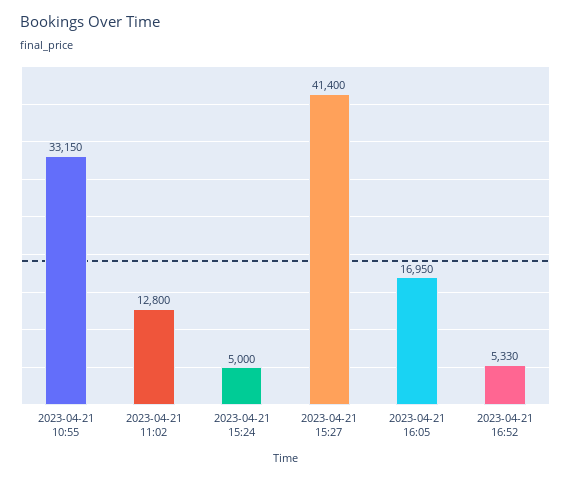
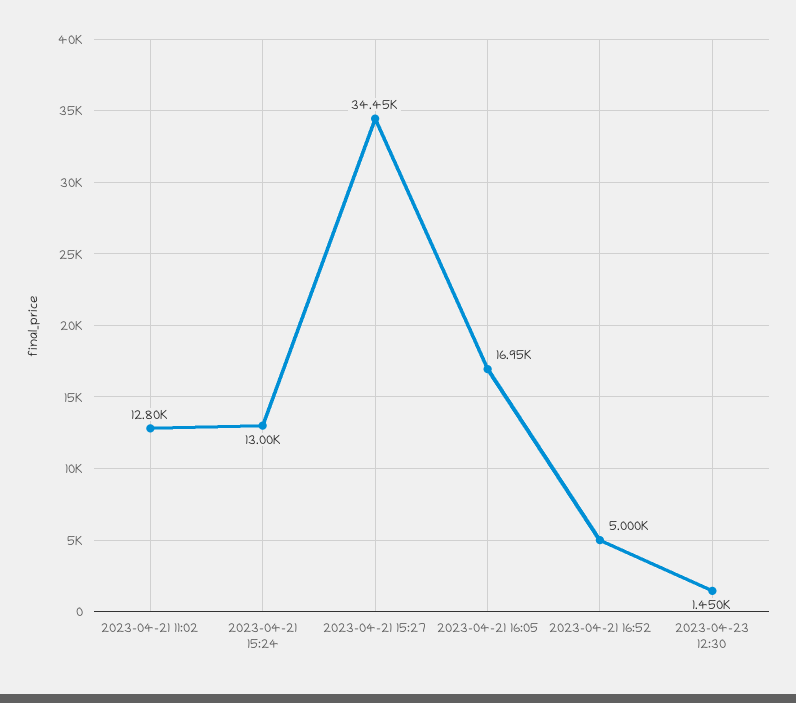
2023-04-21 10:55: 33150 -> none
2023-04-21 15:24: 5000 -> 13000
2023-04-21 15:27: 41400 -> 34450
2023-04-21 16:52: 5330 -> 5000
2023-04-23 12:30: none -> 1450

